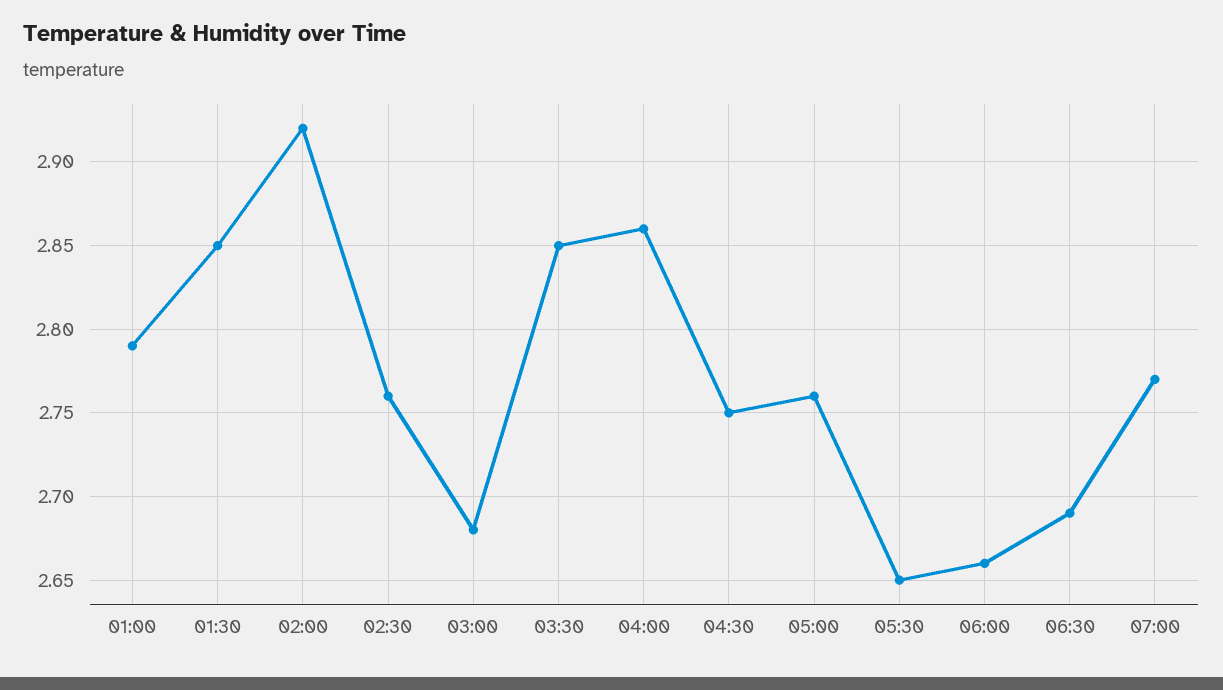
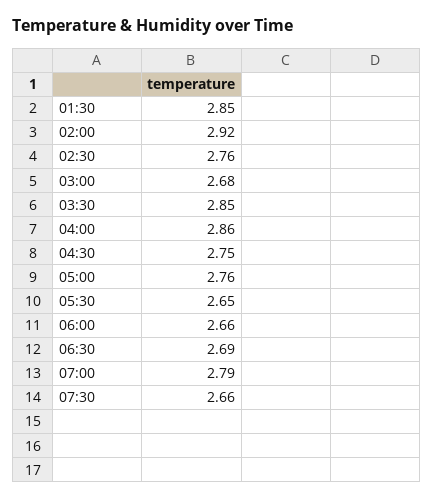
01:00: 2.79 -> none
07:00: 2.77 -> 2.79
07:30: none -> 2.66

